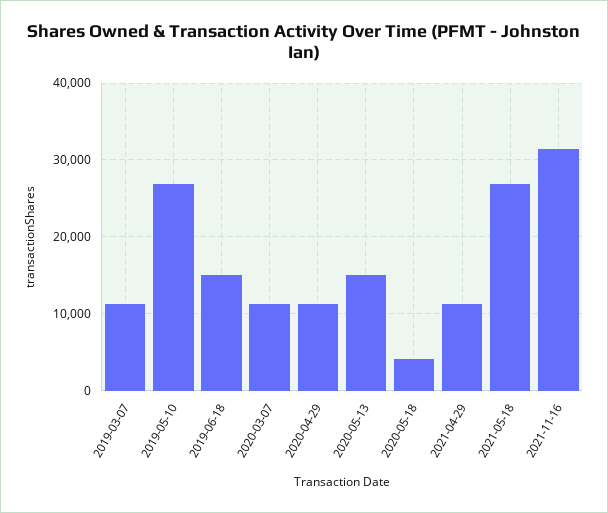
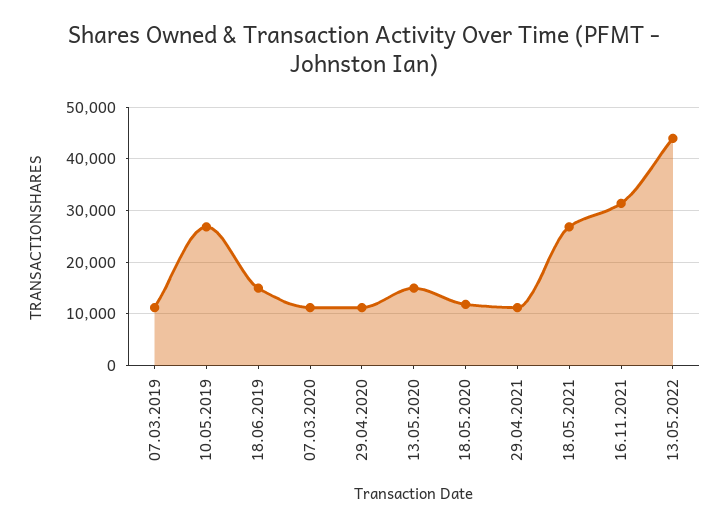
2020-05-18: 4000 -> 12000
13.05.2022: none -> 44000

